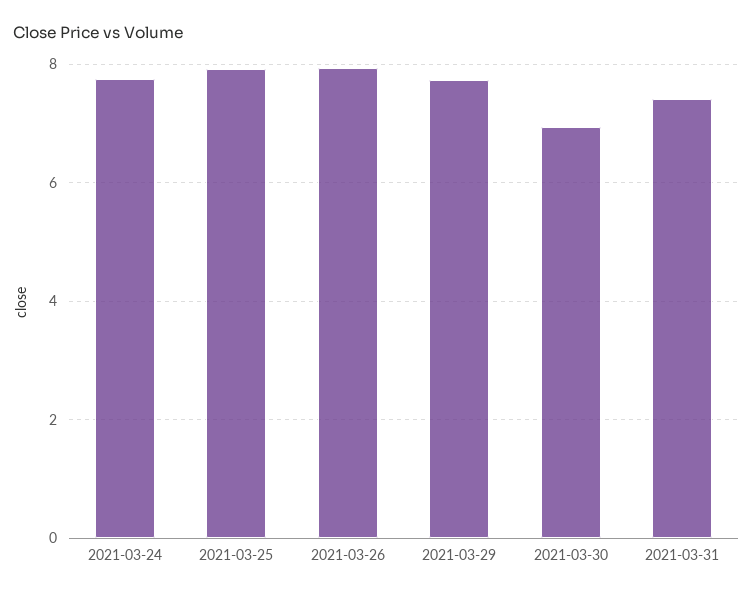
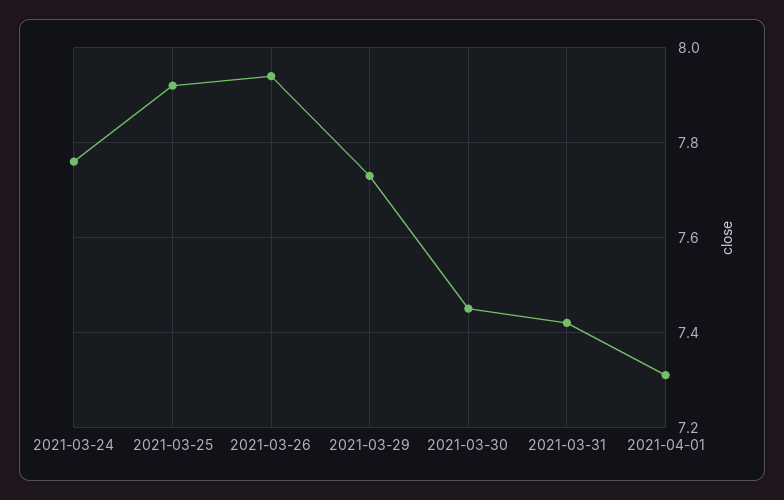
2021-03-30: 7 -> 7.45
2021-04-01: none -> 7.3

